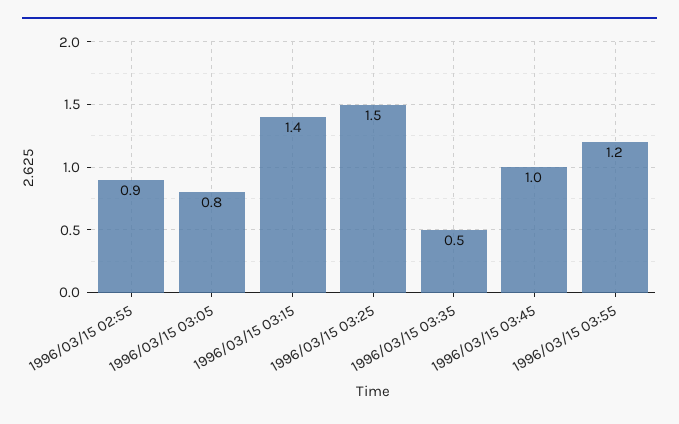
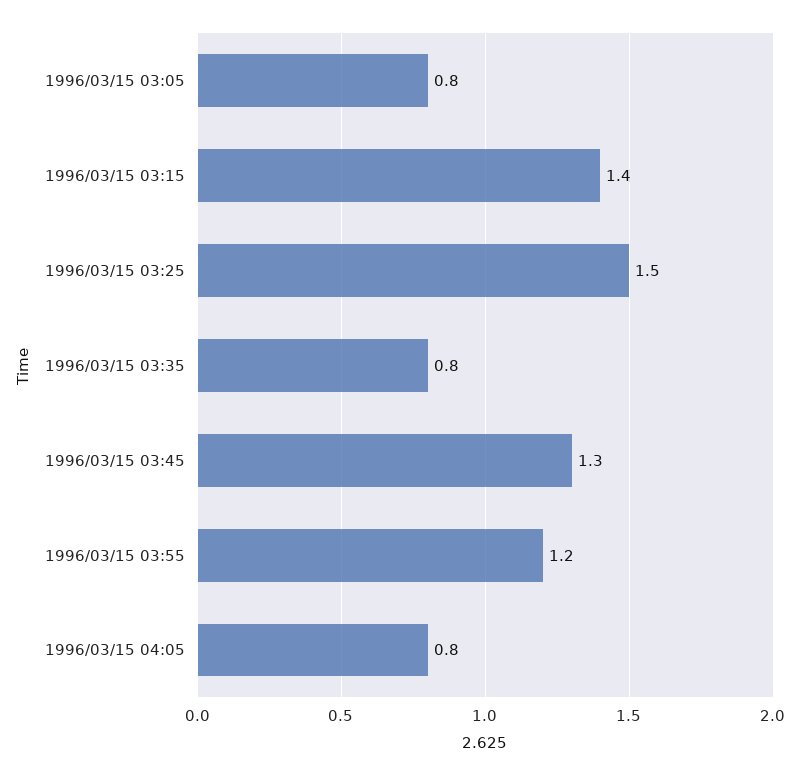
1996/03/15 02:55: 0.9 -> none
1996/03/15 03:35: 0.5 -> 0.8
1996/03/15 03:45: 1 -> 1.3
1996/03/15 04:05: none -> 0.8

